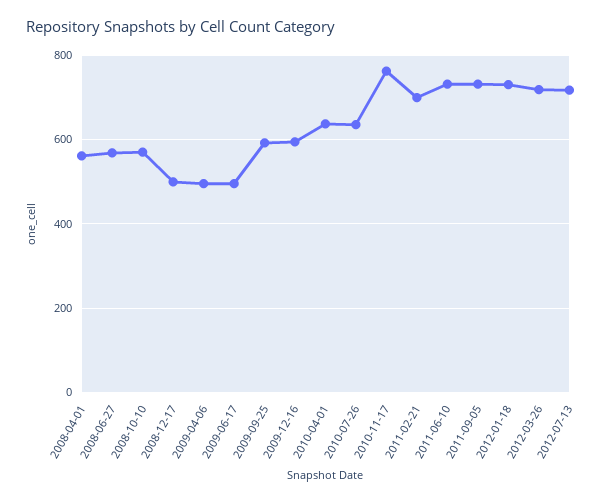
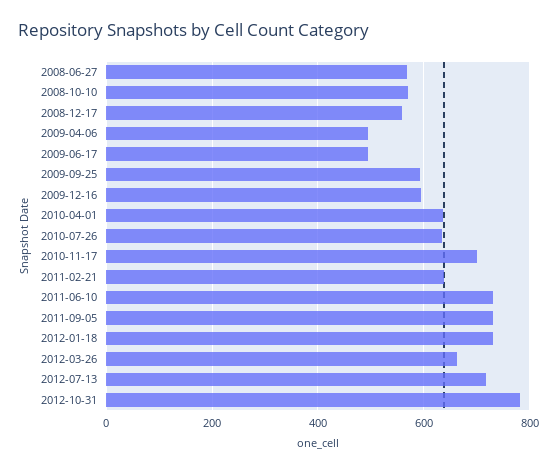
2008-04-01: 560 -> none
2008-12-17: 500 -> 560
2010-11-17: 760 -> 700
2011-02-21: 700 -> 640
2012-03-26: 720 -> 660
2012-10-31: none -> 780

